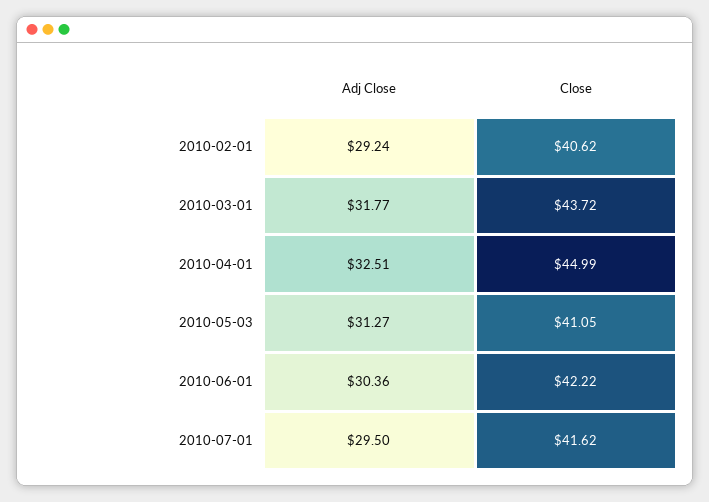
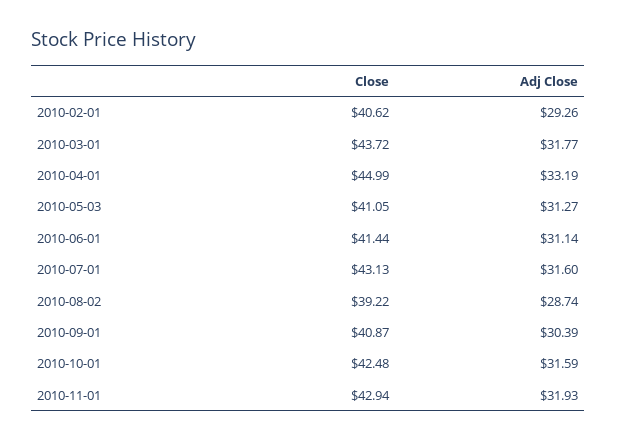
Adj Close, 2010-02-01: 29.24 -> 29.26
Adj Close, 2010-04-01: 32.51 -> 33.19
Adj Close, 2010-06-01: 30.36 -> 31.14
Close, 2010-06-01: 42.22 -> 41.44
Adj Close, 2010-07-01: 29.5 -> 31.6
Close, 2010-07-01: 41.62 -> 43.13
Close, 2010-08-02: none -> 39.22
Adj Close, 2010-08-02: none -> 28.74
Close, 2010-09-01: none -> 40.87
Adj Close, 2010-09-01: none -> 30.39
Close, 2010-10-01: none -> 42.48
Adj Close, 2010-10-01: none -> 31.59
Close, 2010-11-01: none -> 42.94
Adj Close, 2010-11-01: none -> 31.93

